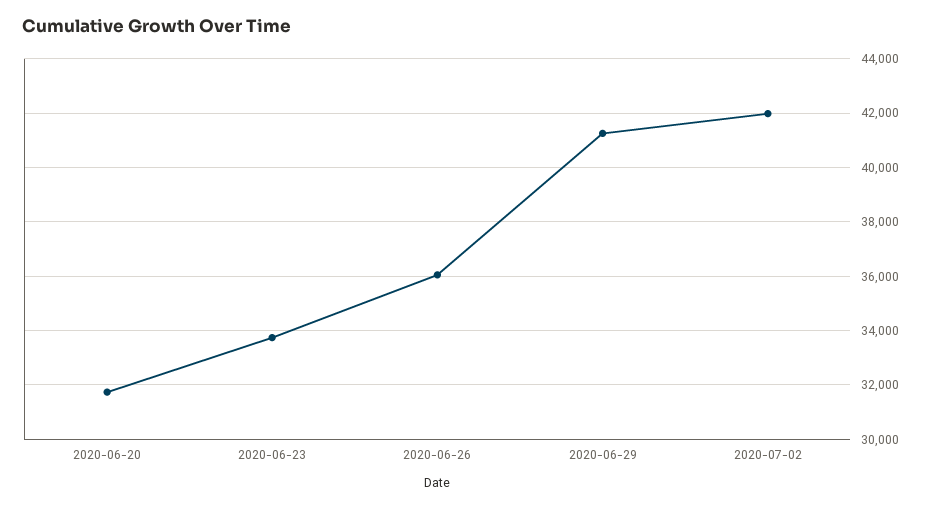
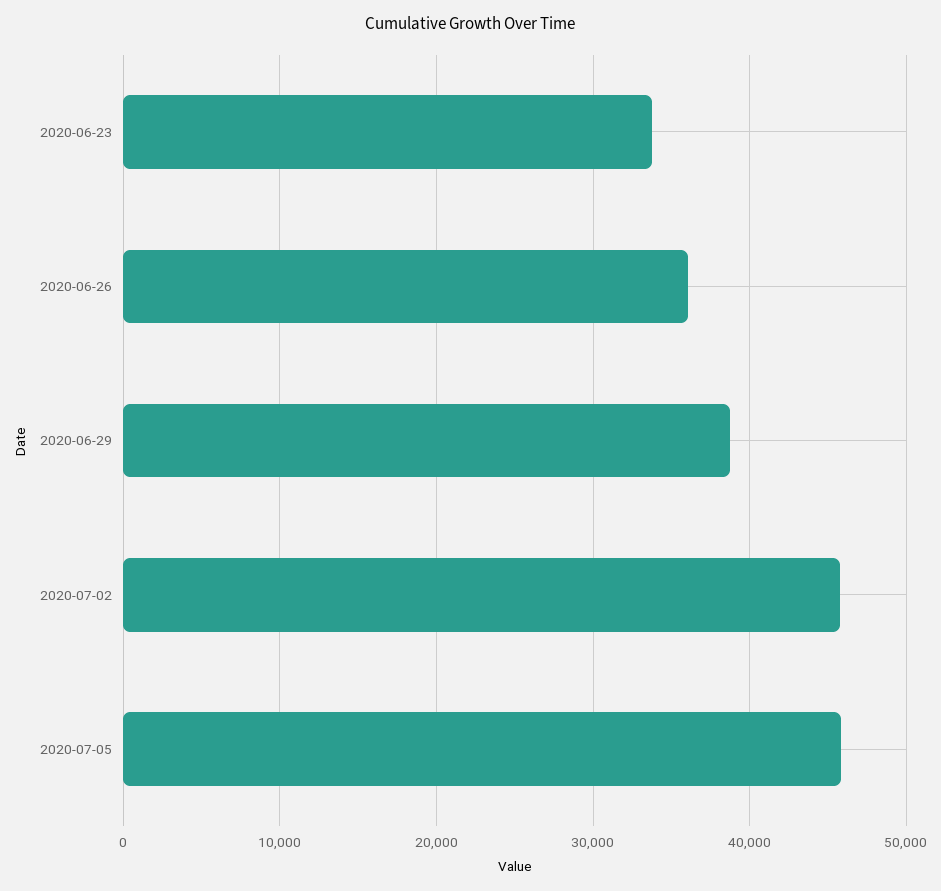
2020-06-20: 31750 -> none
2020-06-29: 41250 -> 39000
2020-07-02: 42000 -> 46000
2020-07-05: none -> 46000

